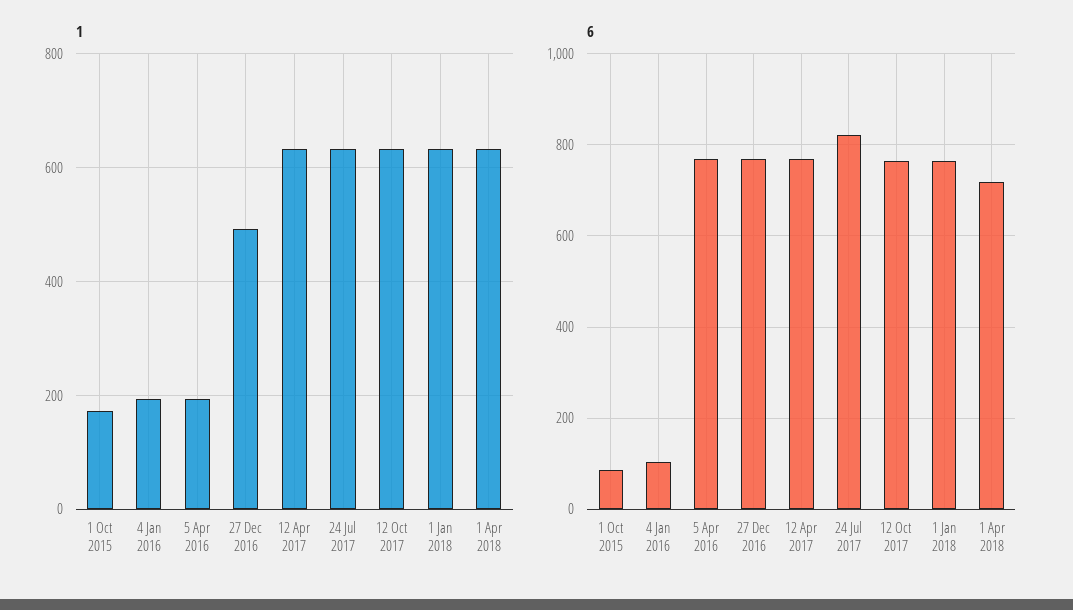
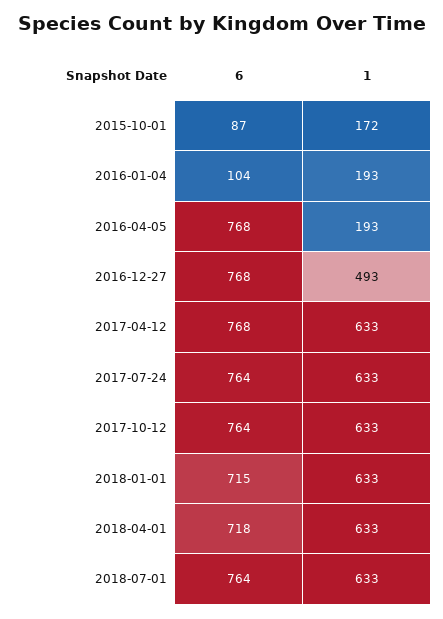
6, 24 Jul 2017: 820 -> 764
6, 1 Jan 2018: 760 -> 715
6, 2018-07-01: none -> 764
1, 2018-07-01: none -> 633

